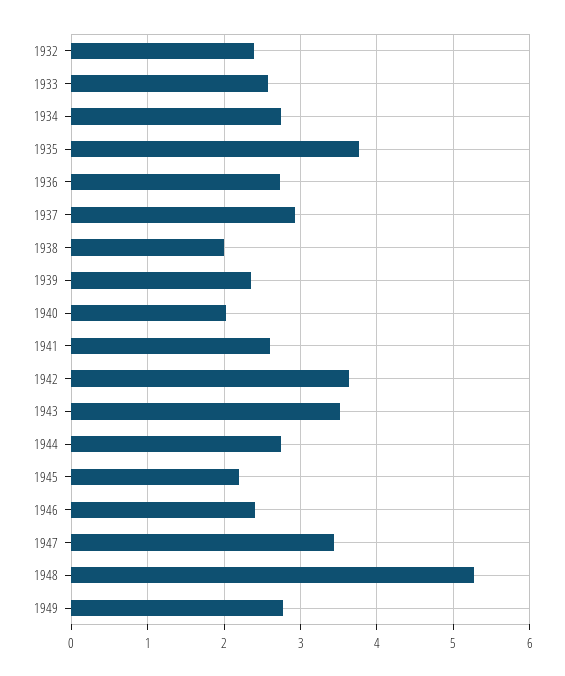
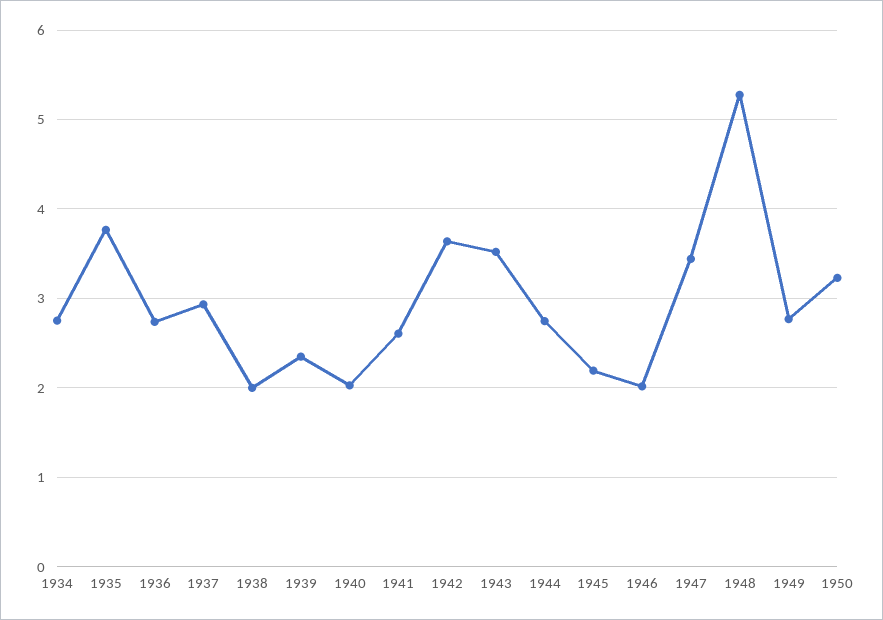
1932: 2.4 -> none
1933: 2.6 -> none
1946: 2.4 -> 2
1950: none -> 3.2

